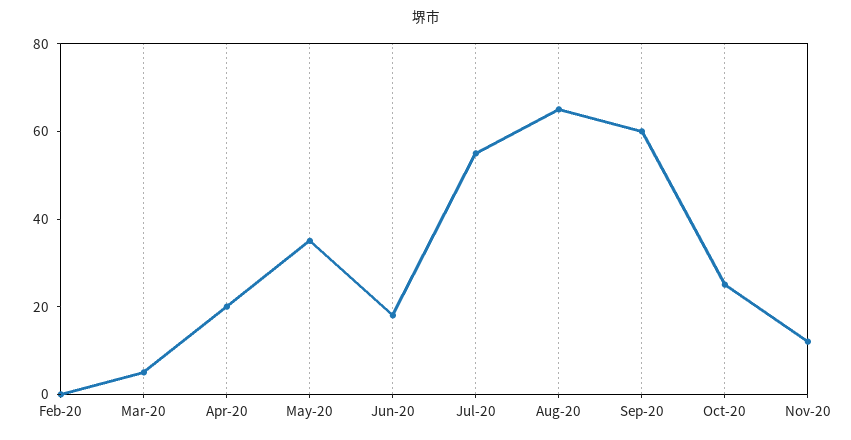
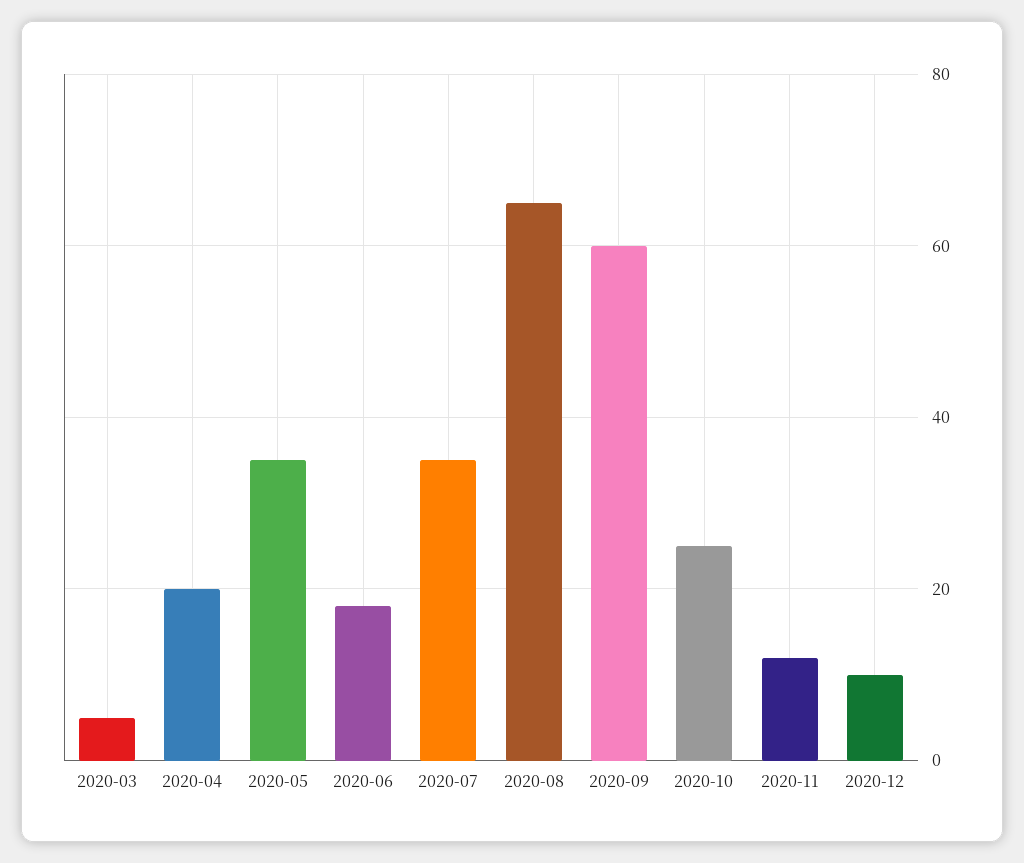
Feb-20: 0 -> none
Jul-20: 55 -> 35
2020-12: none -> 10

